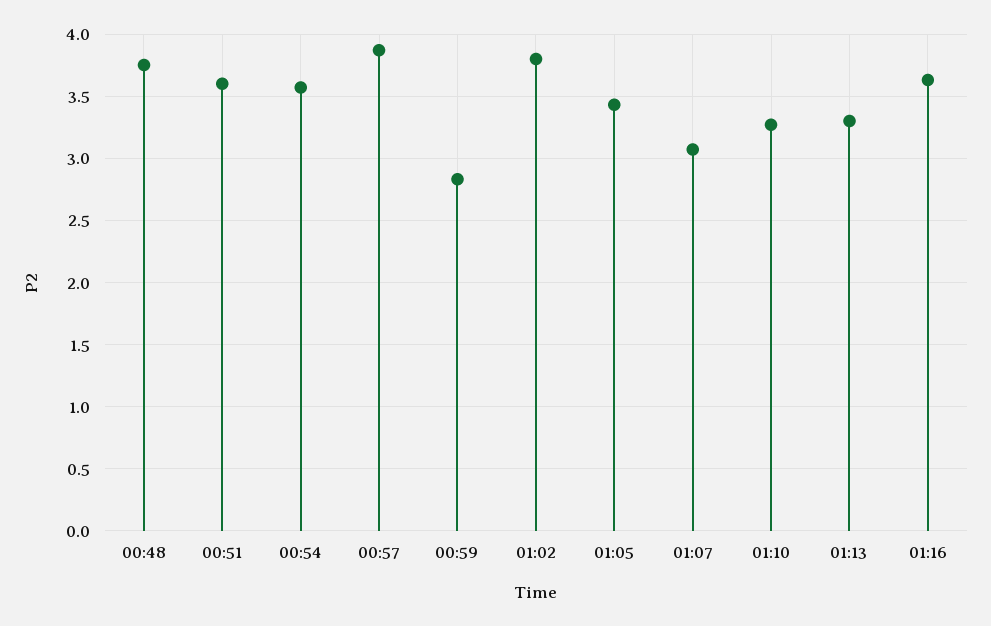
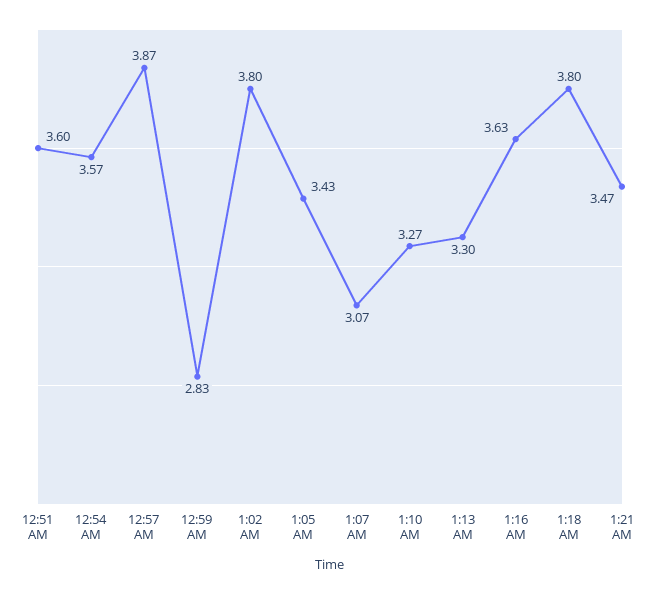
00:48: 3.75 -> none
1:18 AM: none -> 3.8
1:21 AM: none -> 3.47

